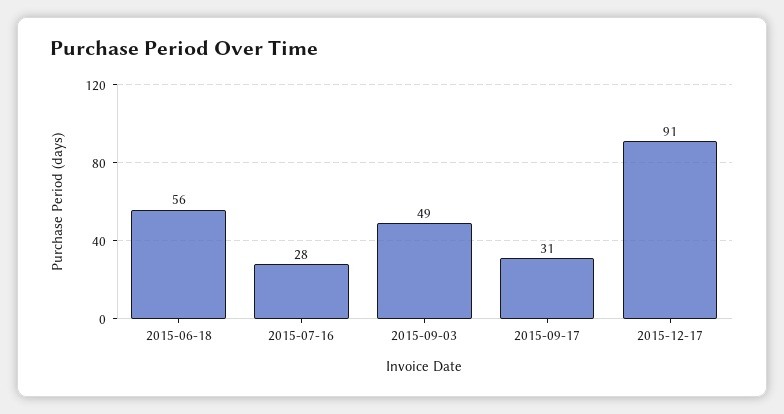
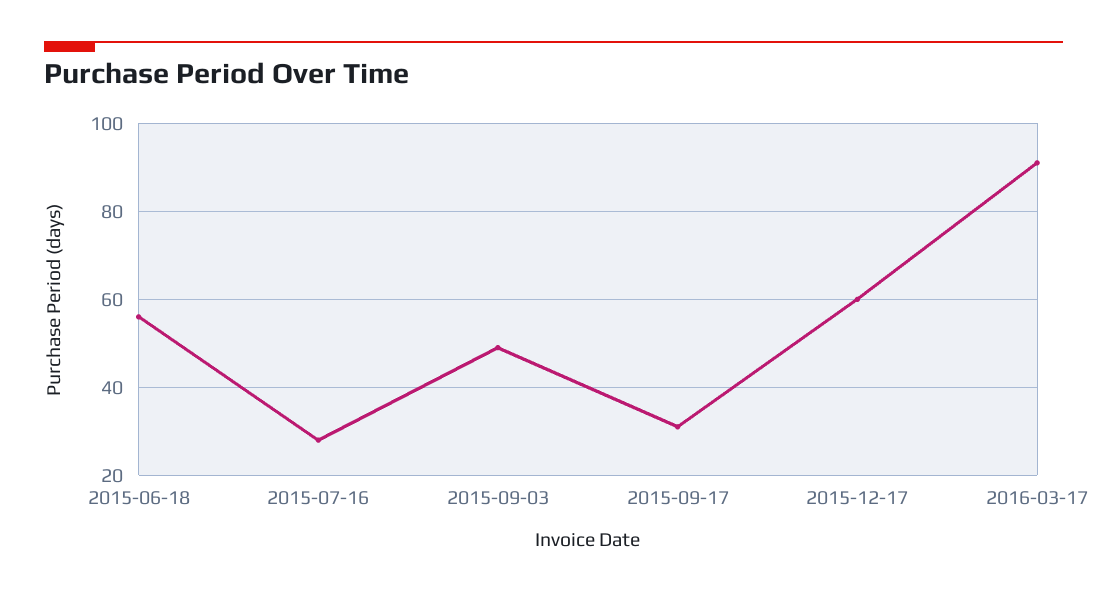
2015-12-17: 91 -> 60
2016-03-17: none -> 90

